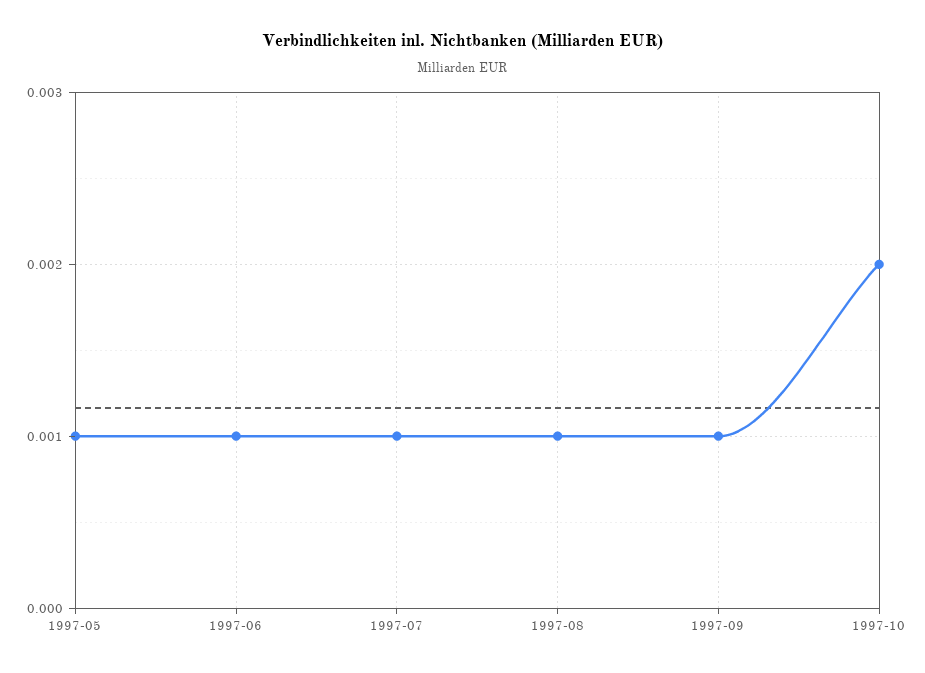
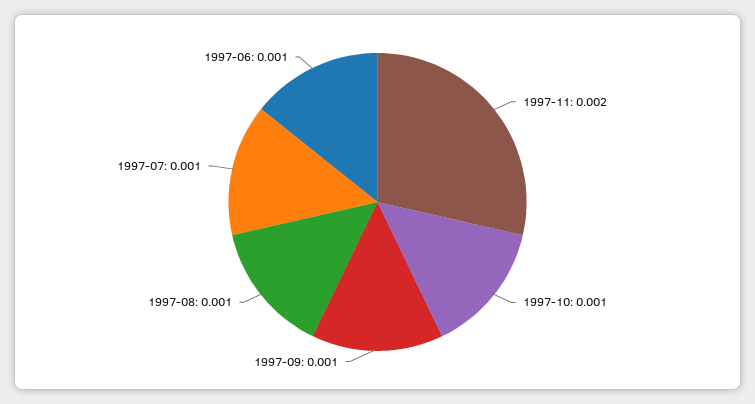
1997-05: 0.001 -> none
1997-10: 0.002 -> 0.001
1997-11: none -> 0.002

